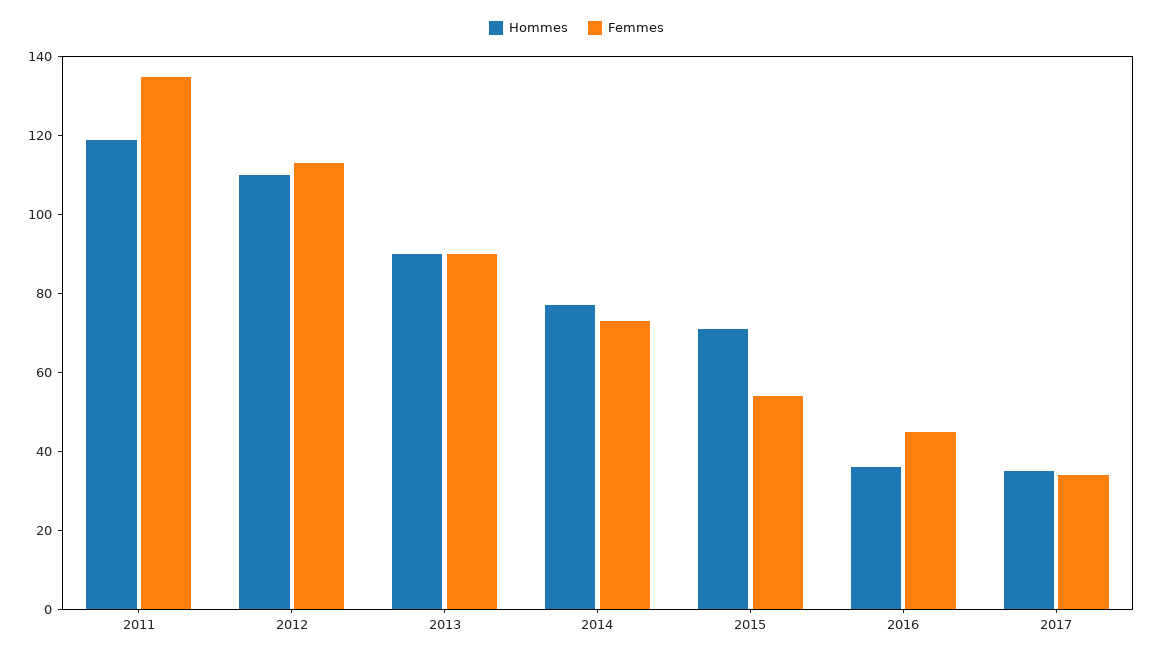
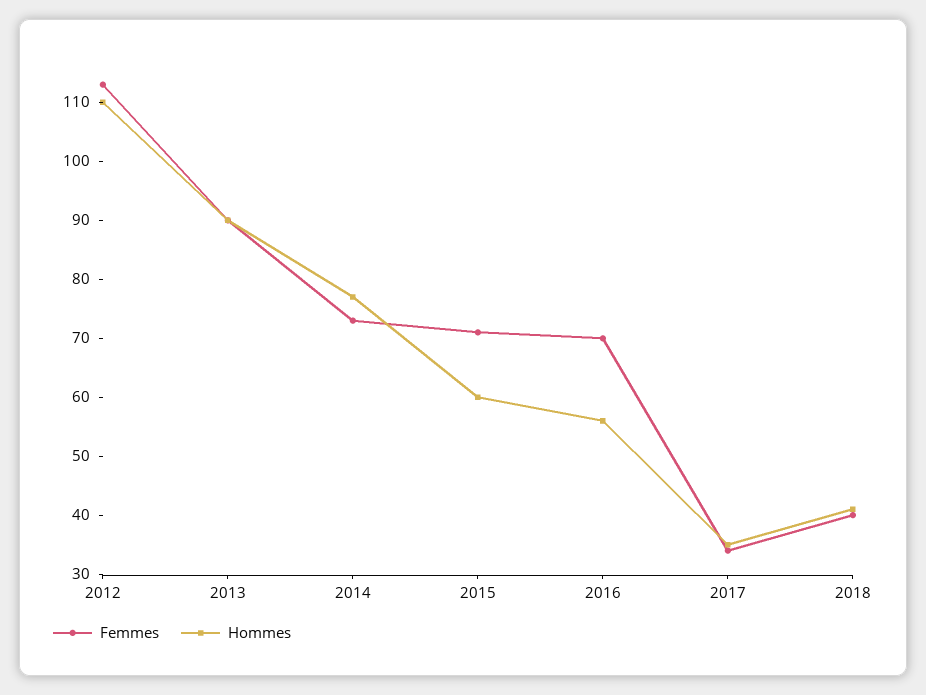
Hommes, 2011: 120 -> none
Femmes, 2011: 135 -> none
Hommes, 2015: 70 -> 60
Femmes, 2015: 55 -> 70
Hommes, 2016: 35 -> 55
Femmes, 2016: 45 -> 70
Femmes, 2018: none -> 40
Hommes, 2018: none -> 40

